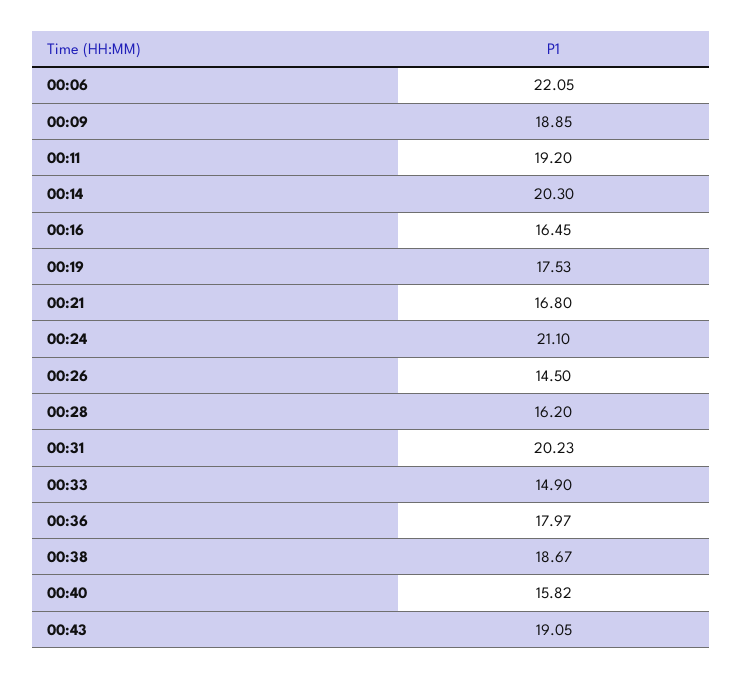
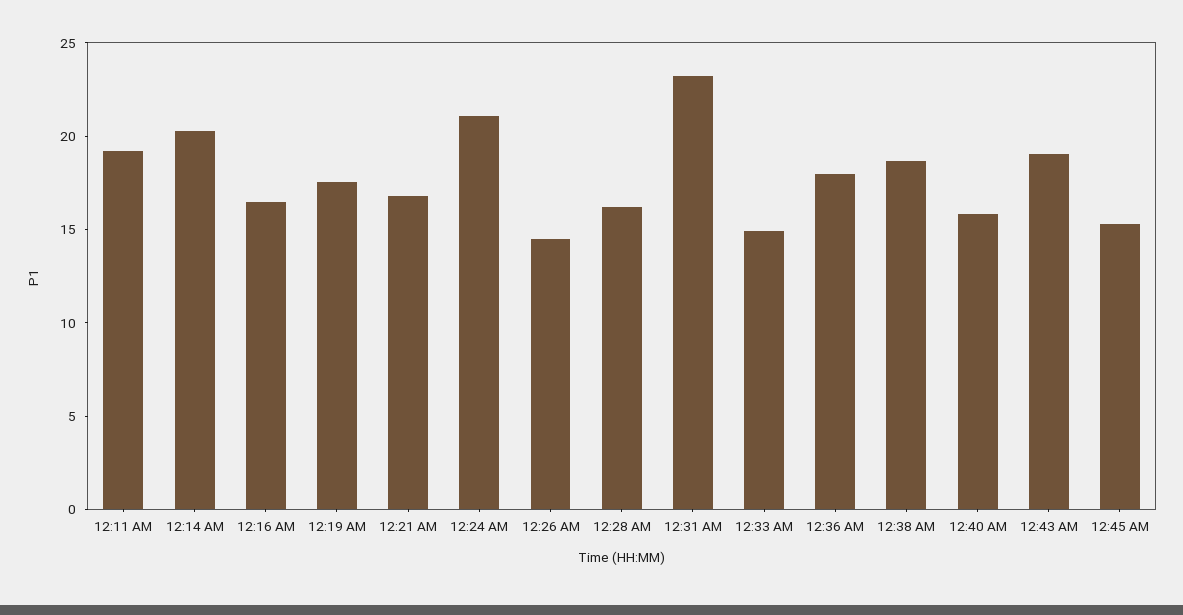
00:06: 22.05 -> none
00:09: 18.85 -> none
00:31: 20.23 -> 23
12:45 AM: none -> 15

